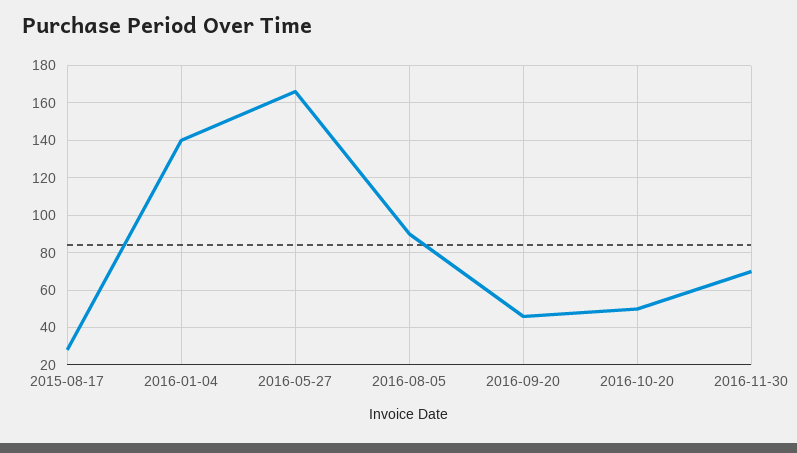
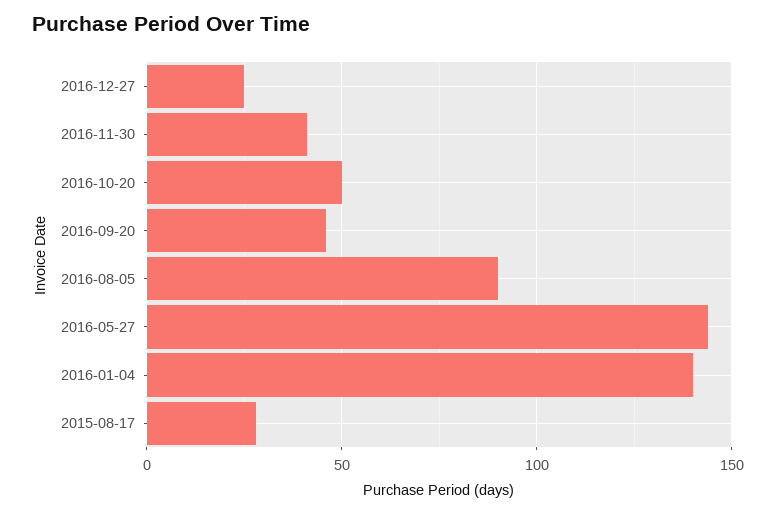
2016-05-27: 165 -> 145
2016-11-30: 70 -> 40
2016-12-27: none -> 25

